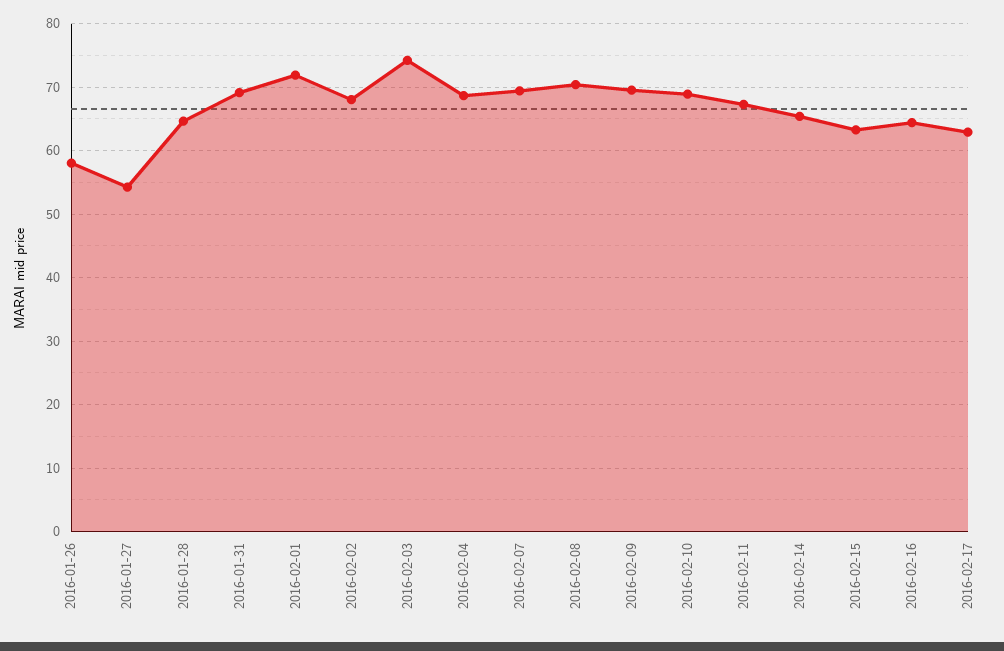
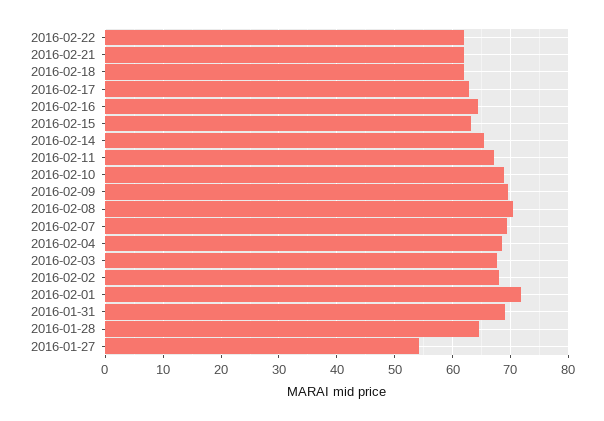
2016-01-26: 58 -> none
2016-02-03: 74 -> 68
2016-02-22: none -> 62
2016-02-21: none -> 62
2016-02-18: none -> 62

